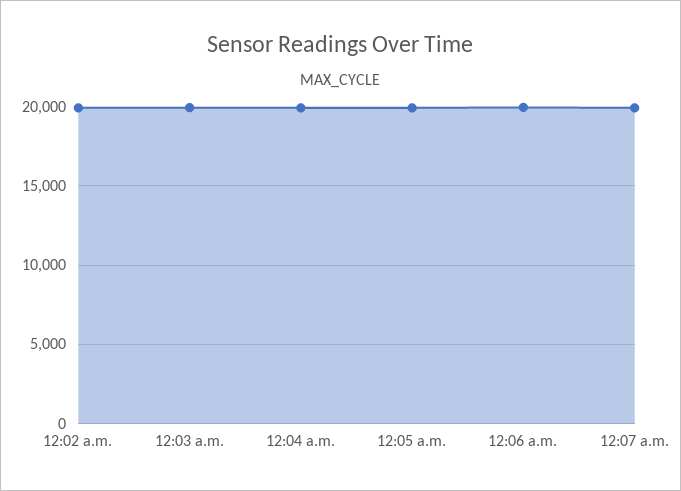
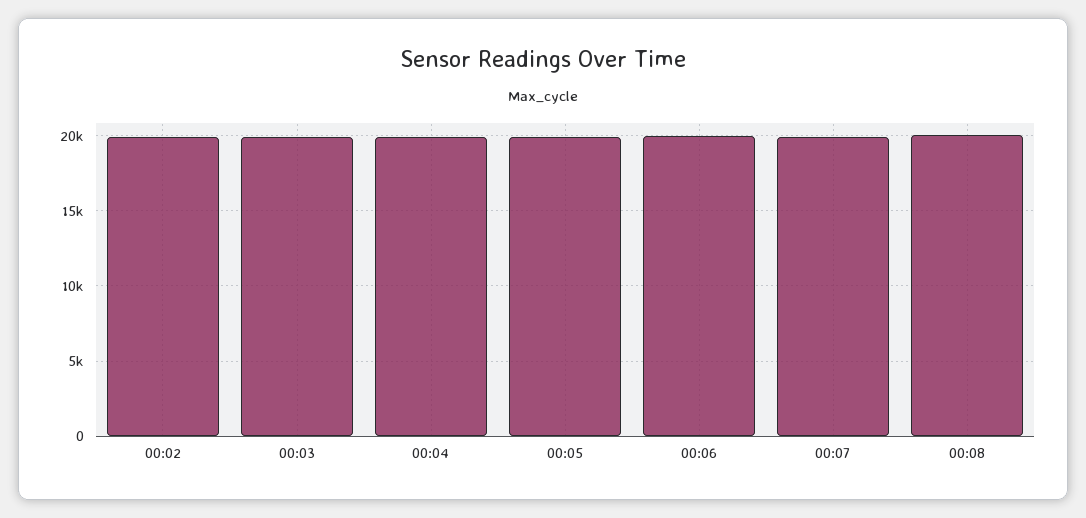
00:08: none -> 20000

